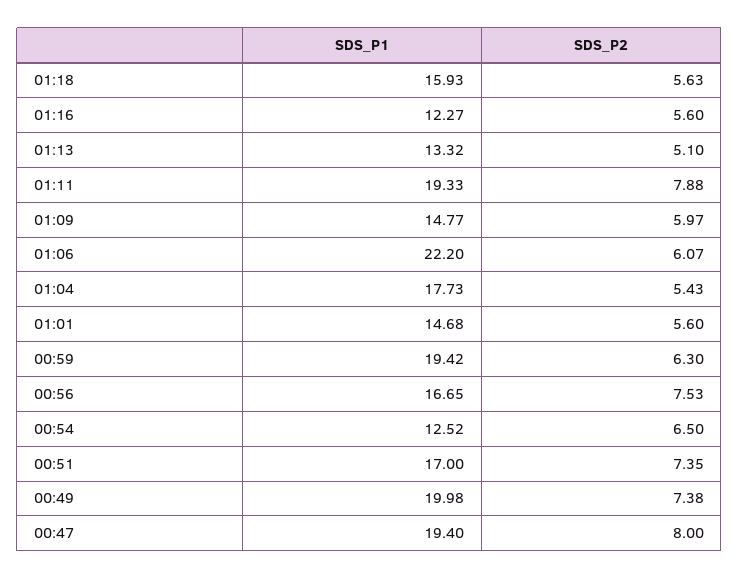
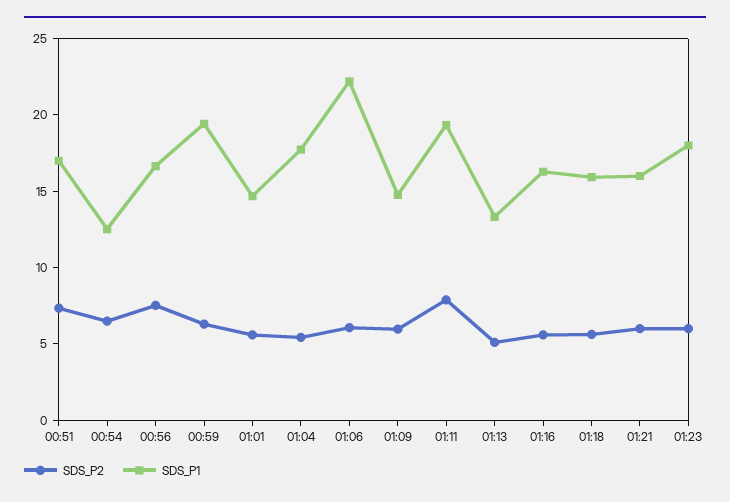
SDS_P1, 01:16: 12.27 -> 16
SDS_P1, 00:49: 19.98 -> none
SDS_P2, 00:49: 7.38 -> none
SDS_P1, 00:47: 19.4 -> none
SDS_P2, 00:47: 8 -> none
SDS_P2, 01:21: none -> 6
SDS_P1, 01:21: none -> 16
SDS_P2, 01:23: none -> 6
SDS_P1, 01:23: none -> 18

